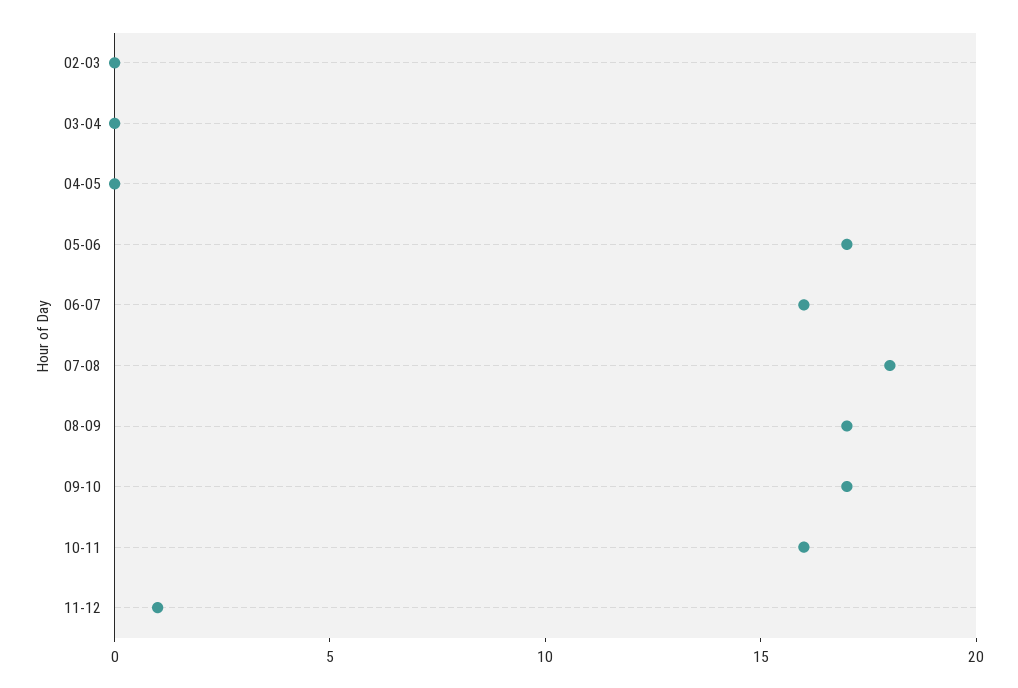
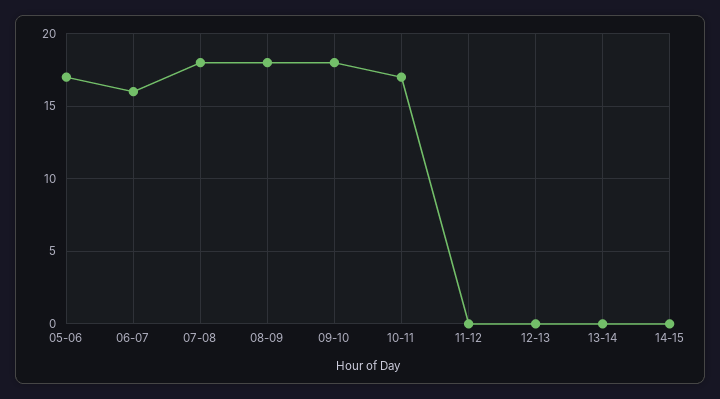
02-03: 0 -> none
03-04: 0 -> none
04-05: 0 -> none
08-09: 17 -> 18
09-10: 17 -> 18
10-11: 16 -> 17
11-12: 1 -> 0
12-13: none -> 0
13-14: none -> 0
14-15: none -> 0

